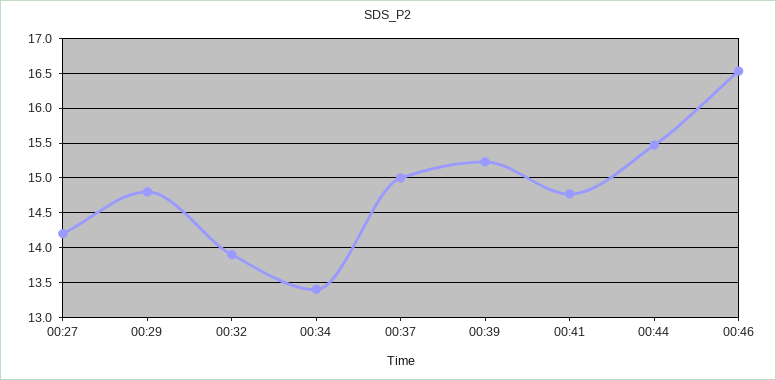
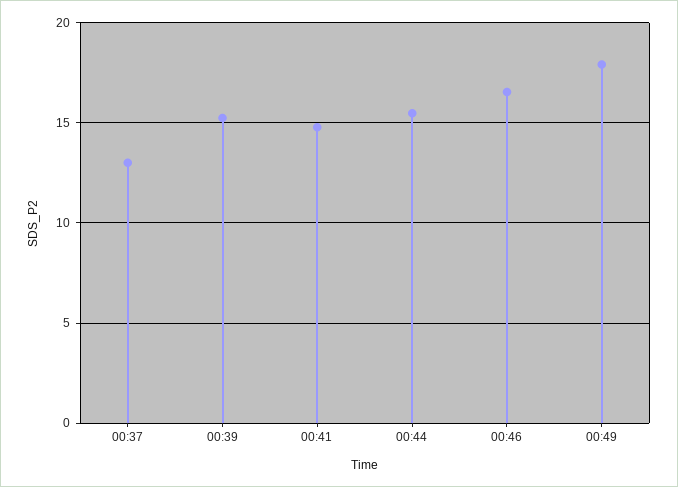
00:27: 14.2 -> none
00:29: 14.8 -> none
00:32: 13.9 -> none
00:34: 13.4 -> none
00:37: 15 -> 13
00:49: none -> 18

